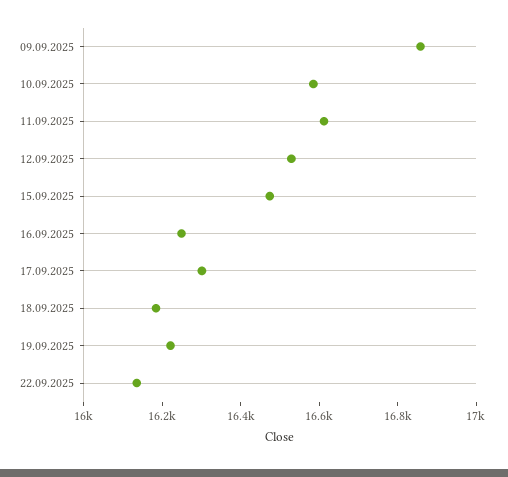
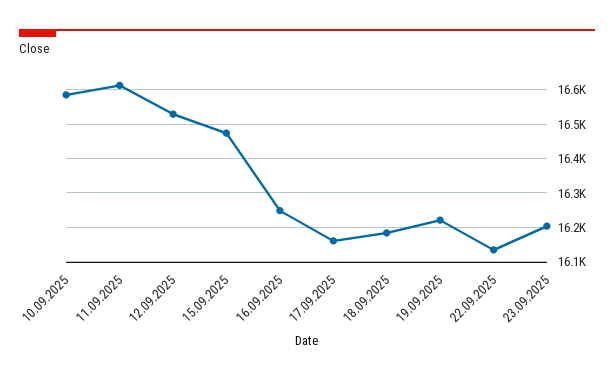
09.09.2025: 16850 -> none
17.09.2025: 16300 -> 16160
23.09.2025: none -> 16200

